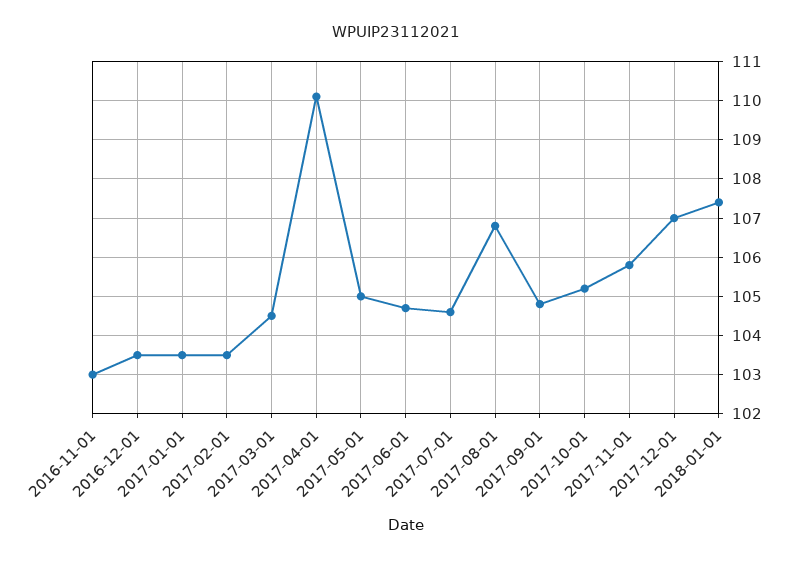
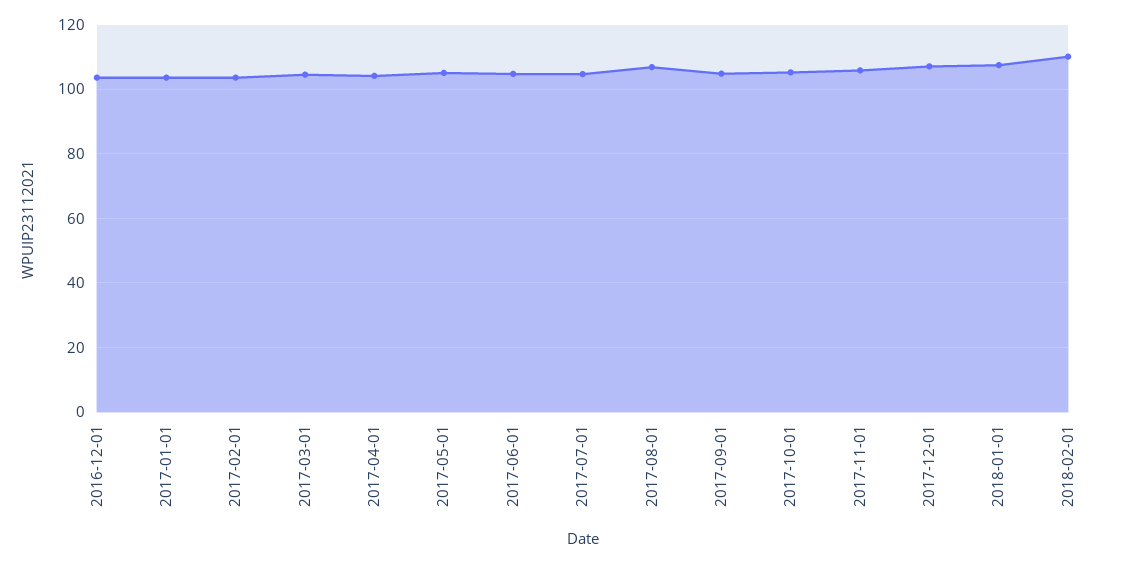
2016-11-01: 103 -> none
2017-04-01: 110 -> 104
2018-02-01: none -> 110

